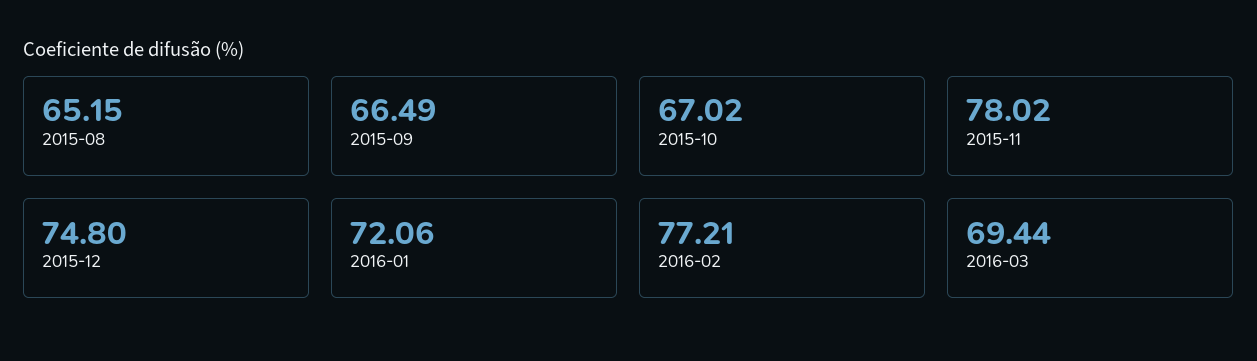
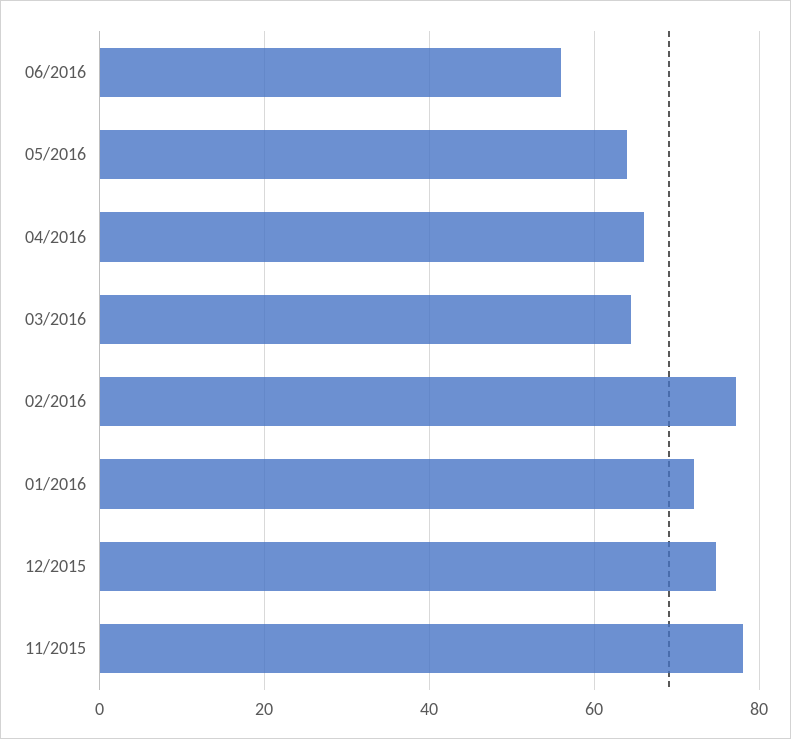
2015-08: 65.15 -> none
2015-09: 66.49 -> none
2015-10: 67.02 -> none
2016-03: 69.44 -> 64
06/2016: none -> 56
05/2016: none -> 64
04/2016: none -> 66

